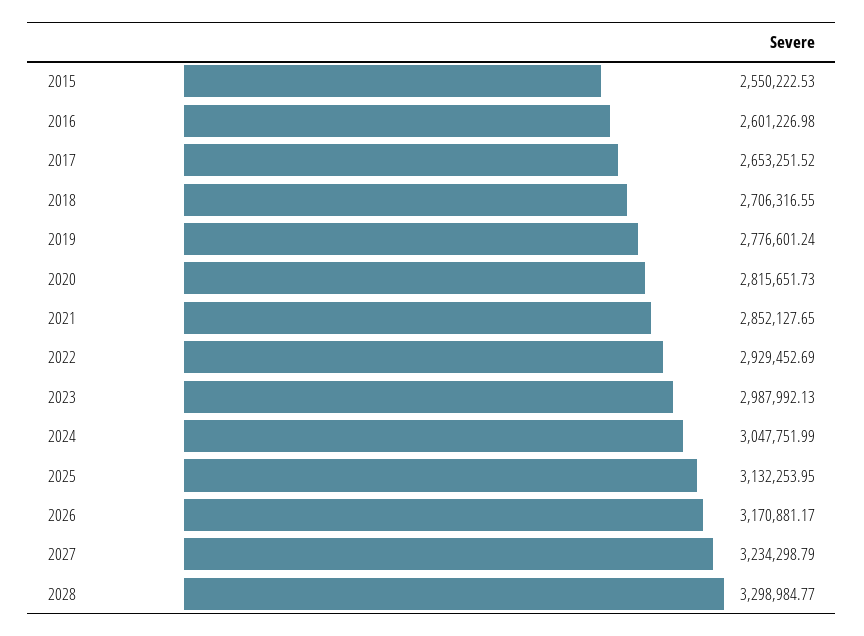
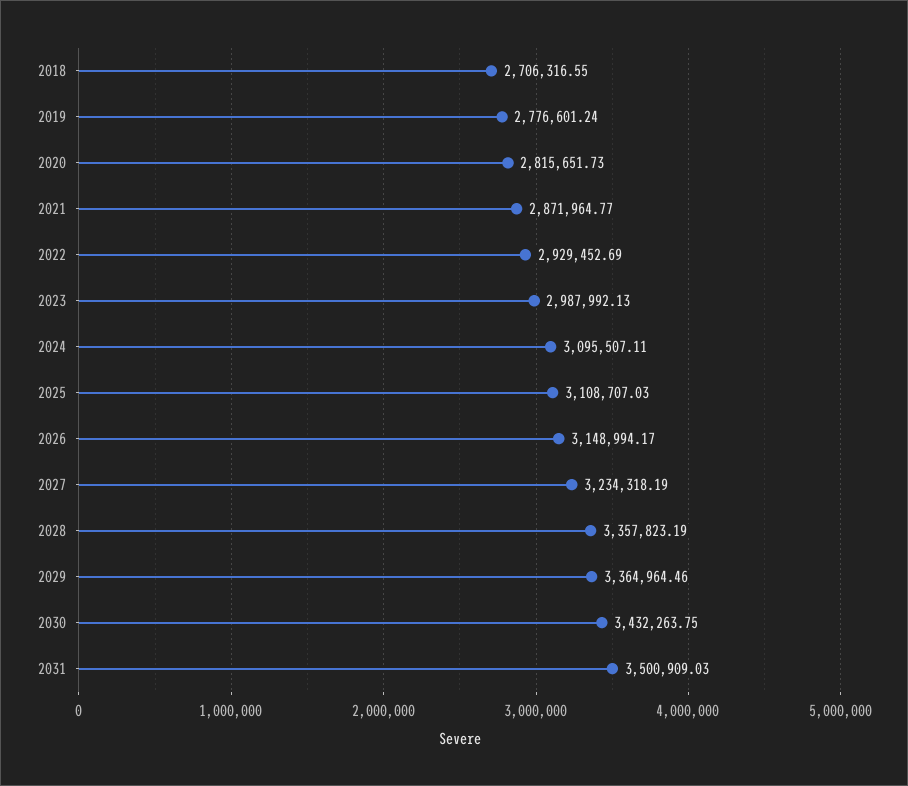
2015: 2550222.53 -> none
2016: 2601226.98 -> none
2017: 2653251.52 -> none
2021: 2852127.65 -> 2871964.77
2024: 3047751.99 -> 3095507.11
2025: 3132253.95 -> 3108707.03
2026: 3170881.17 -> 3148994.17
2027: 3234298.79 -> 3234318.19
2028: 3298984.77 -> 3357823.19
2029: none -> 3364964.46
2030: none -> 3432263.75
2031: none -> 3500909.03

